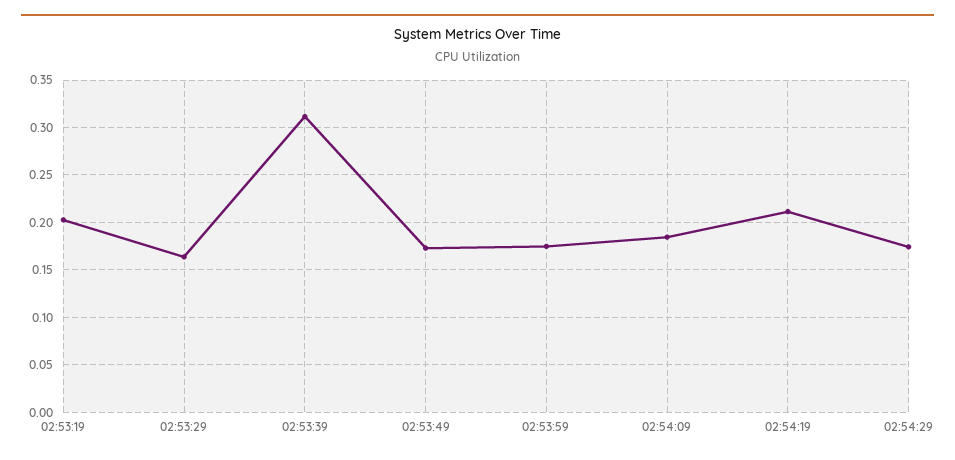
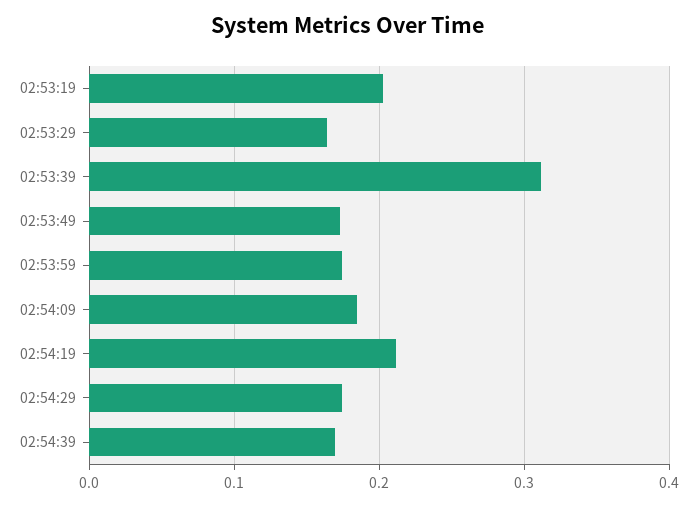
02:54:39: none -> 0.17

